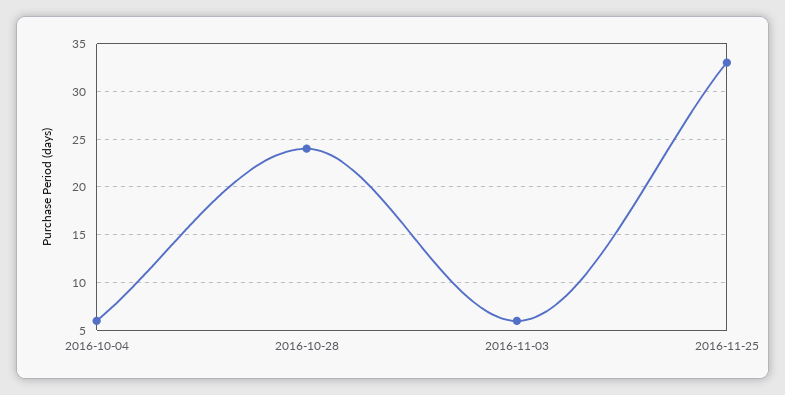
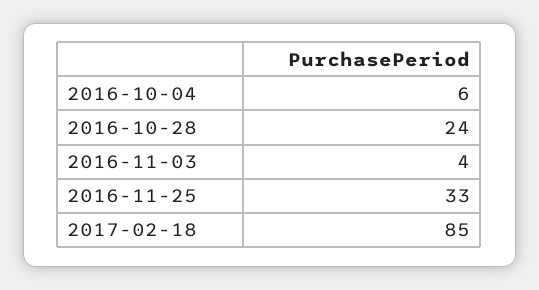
2016-11-03: 6 -> 4
2017-02-18: none -> 85

